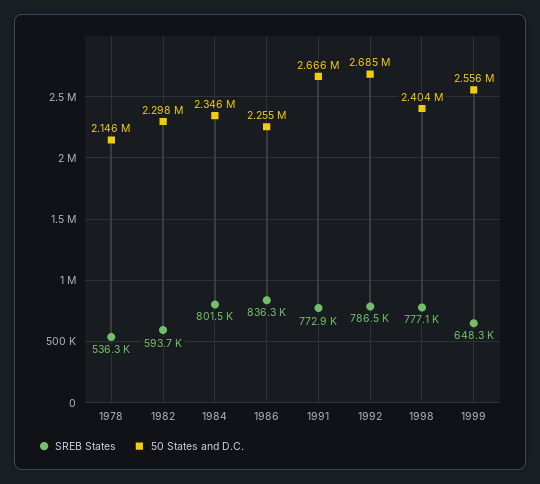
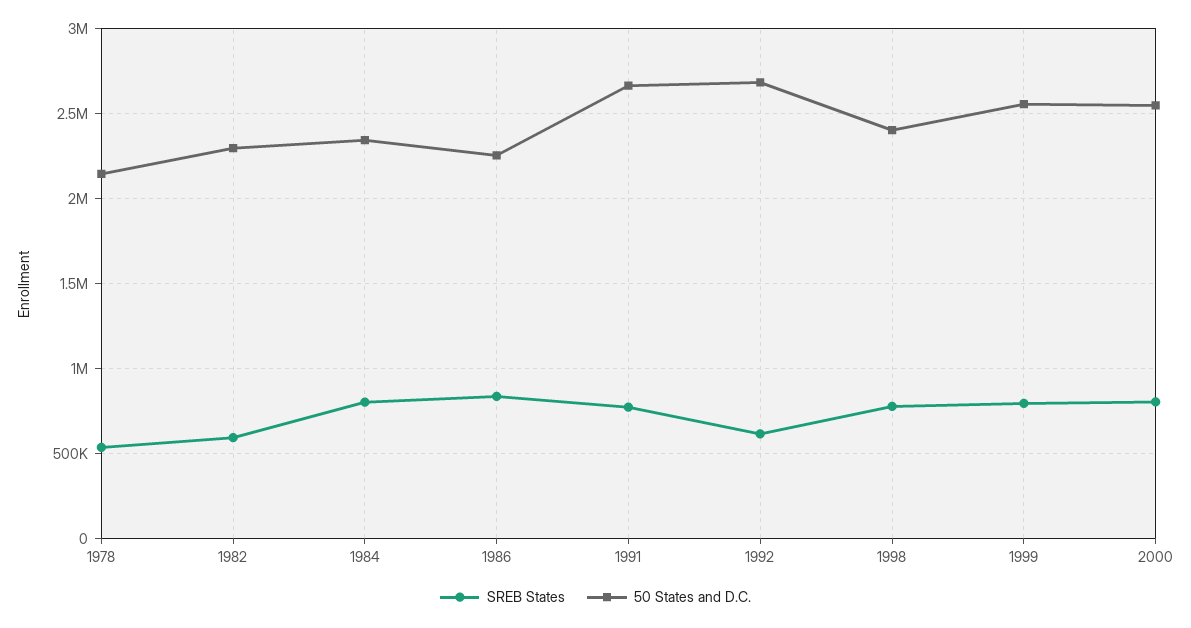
SREB States, 1992: 786500 -> 600000
SREB States, 1999: 648300 -> 800000
SREB States, 2000: none -> 800000
50 States and D.C., 2000: none -> 2550000

